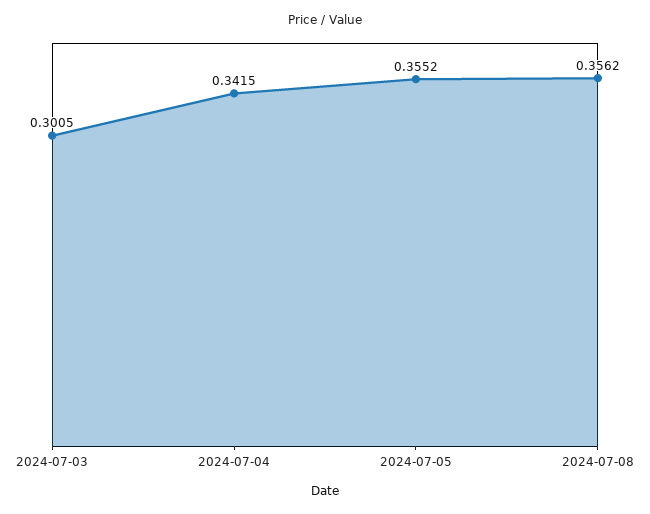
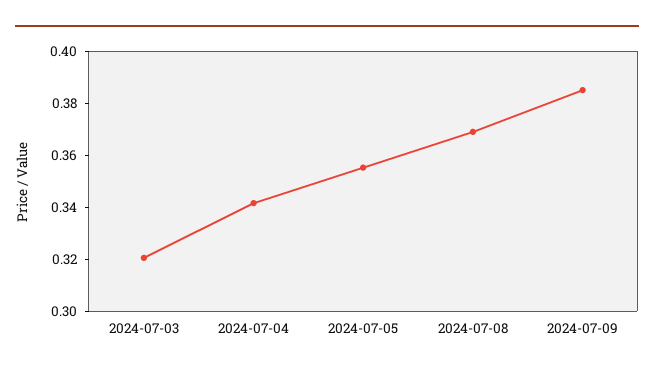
2024-07-03: 0.3005 -> 0.32
2024-07-08: 0.3562 -> 0.37
2024-07-09: none -> 0.385

